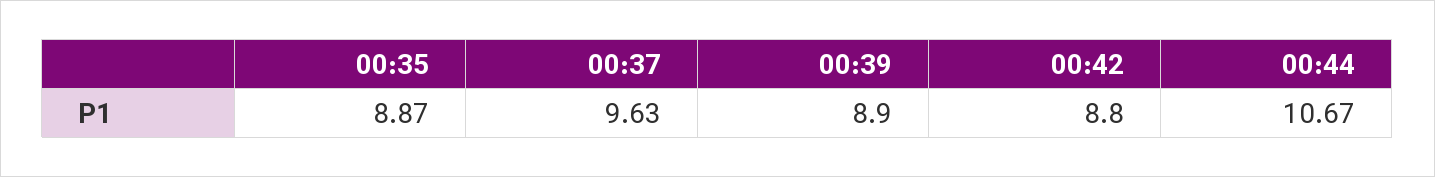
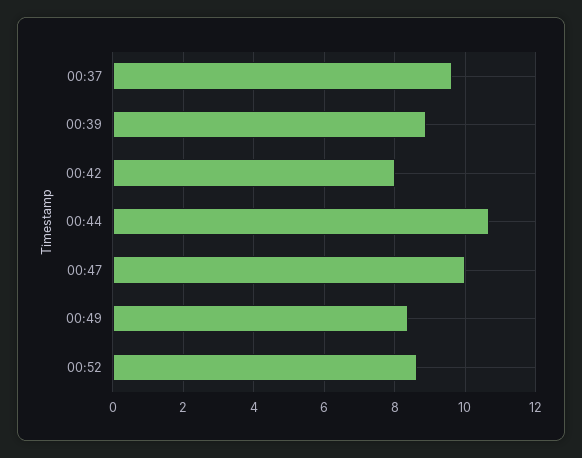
00:35: 8.87 -> none
00:42: 8.8 -> 8
00:47: none -> 10
00:49: none -> 8.4
00:52: none -> 8.6

